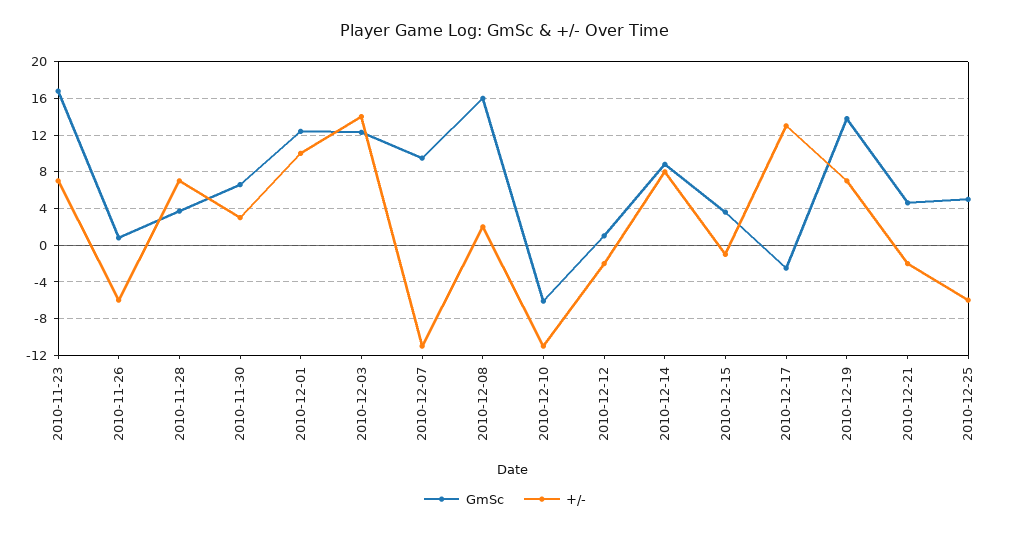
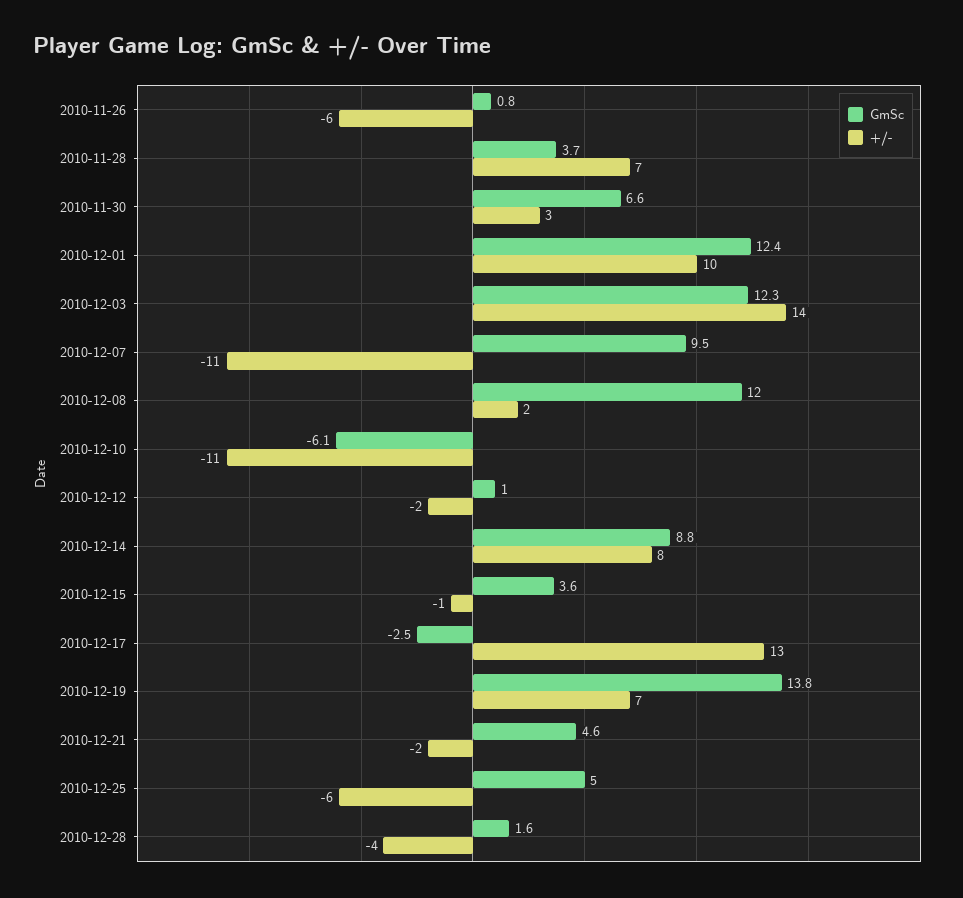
GmSc, 2010-11-23: 17 -> none
+/-, 2010-11-23: 7 -> none
GmSc, 2010-12-08: 16 -> 12
GmSc, 2010-12-28: none -> 1.6
+/-, 2010-12-28: none -> -4

